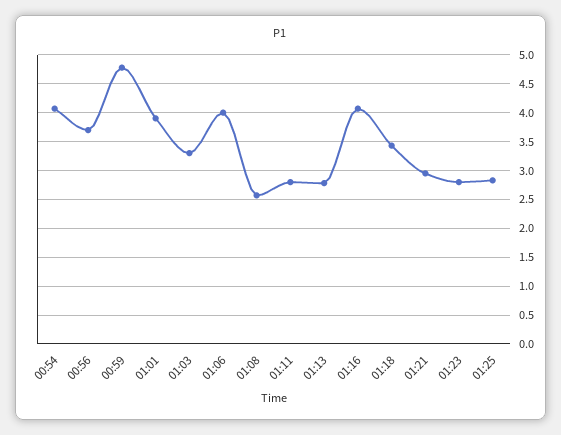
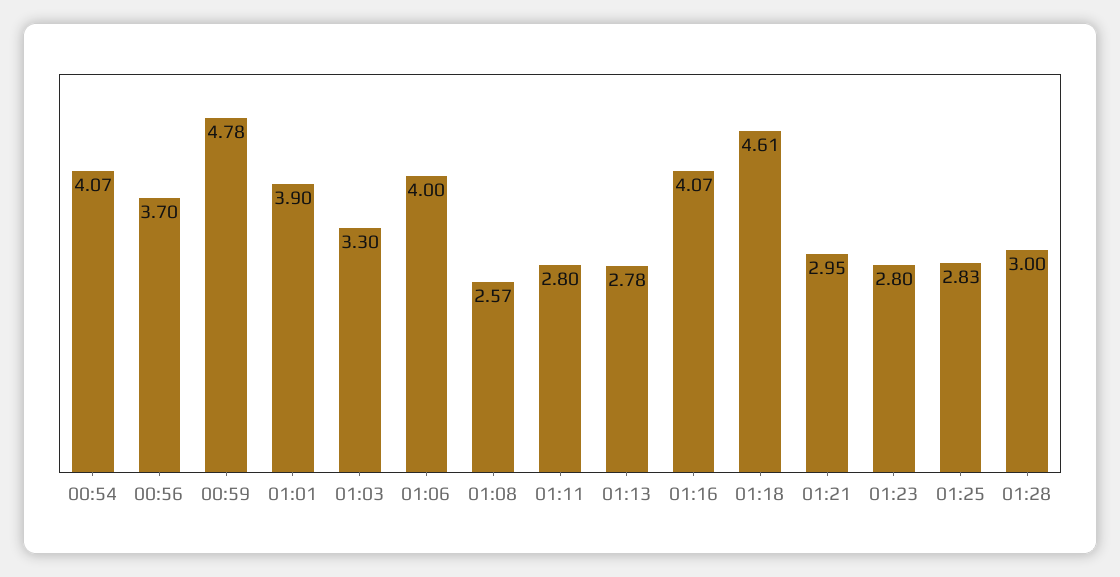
01:18: 3.5 -> 4.61
01:28: none -> 3

